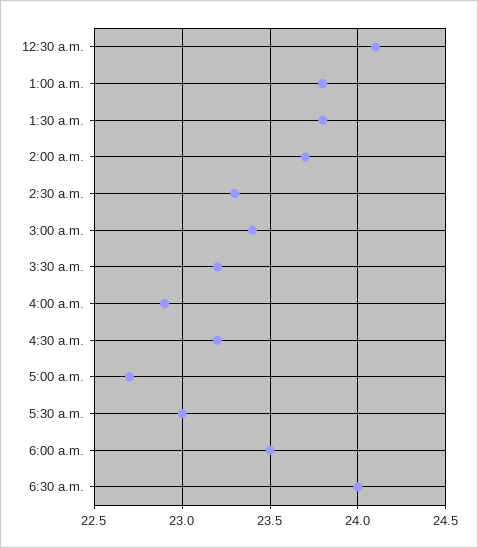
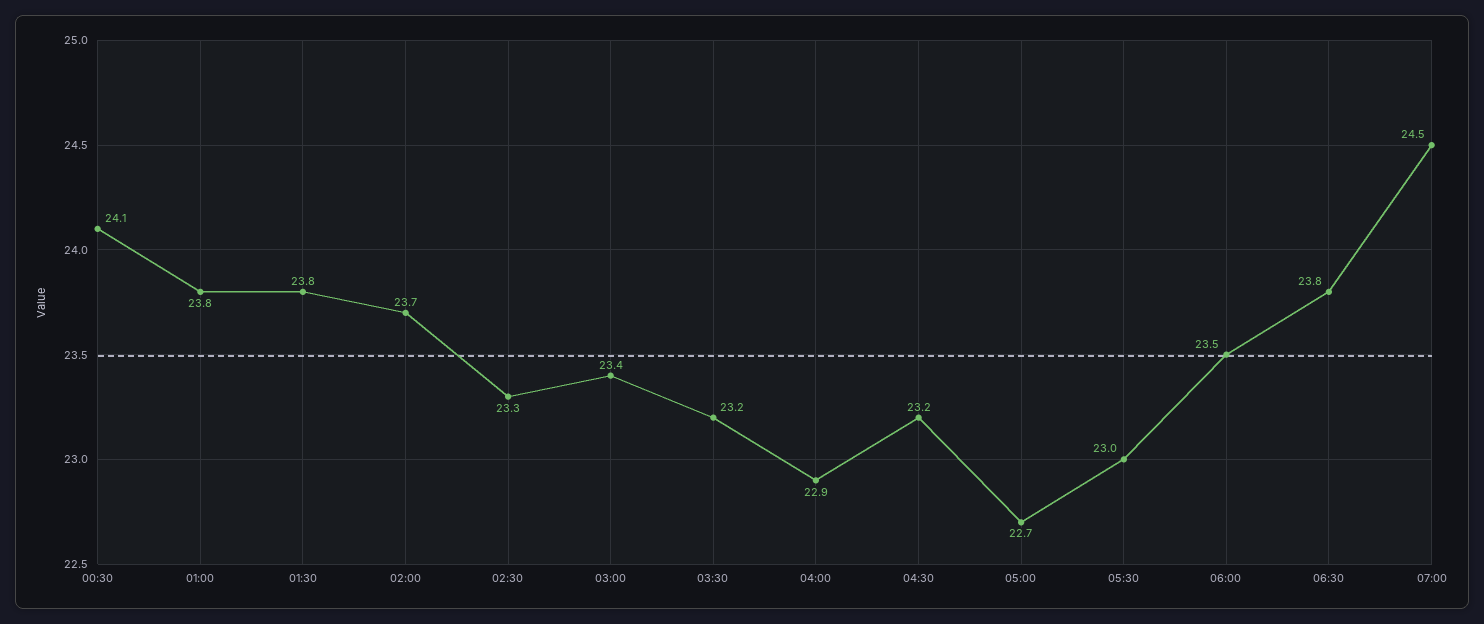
6:30 a.m.: 24 -> 23.8
07:00: none -> 24.5

